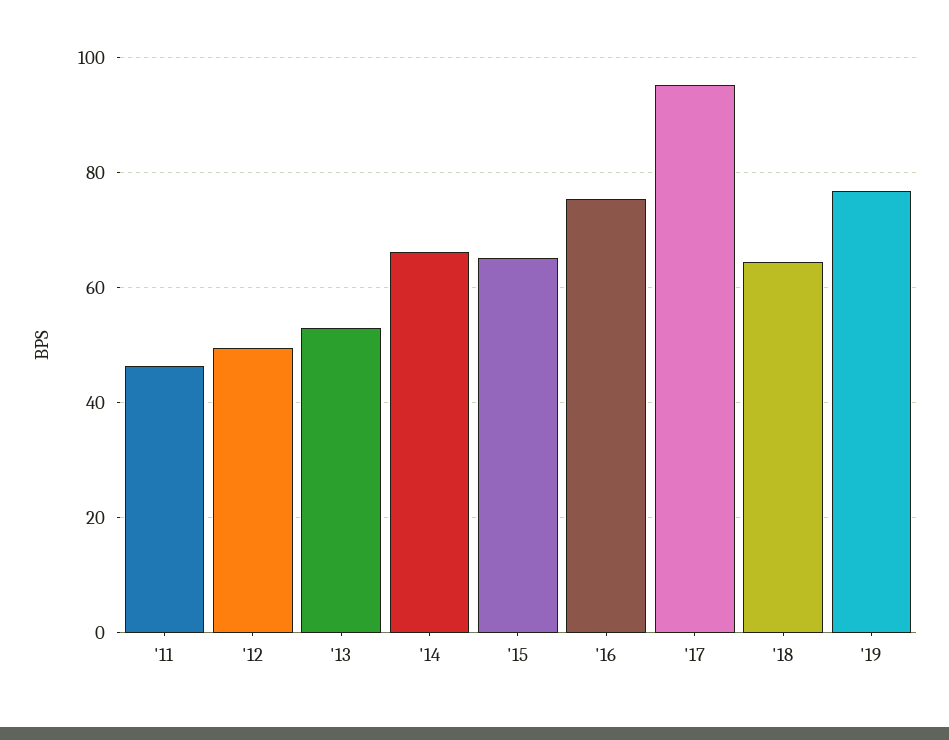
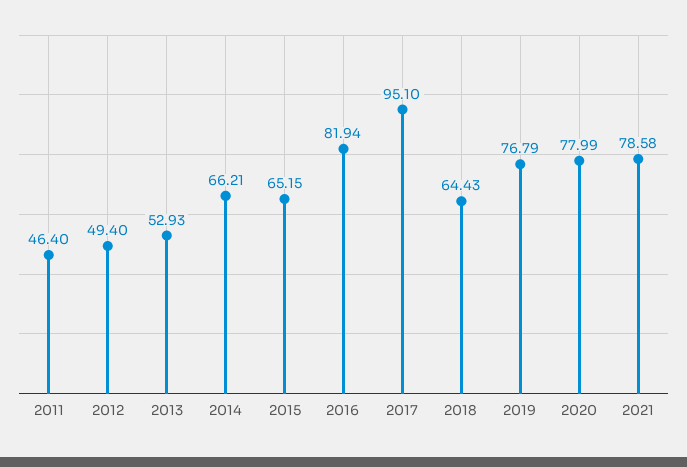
'16: 76 -> 81.94
2020: none -> 77.99
2021: none -> 78.58

